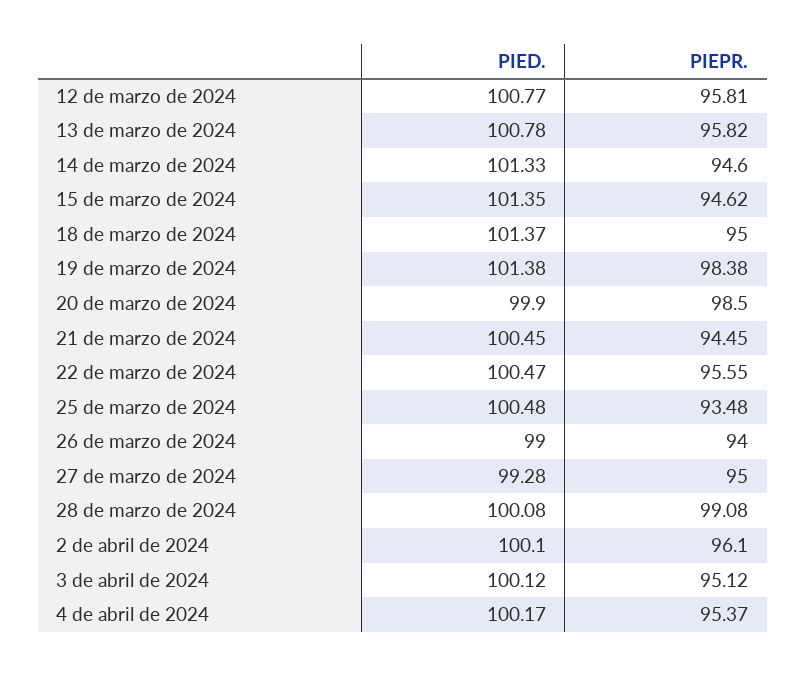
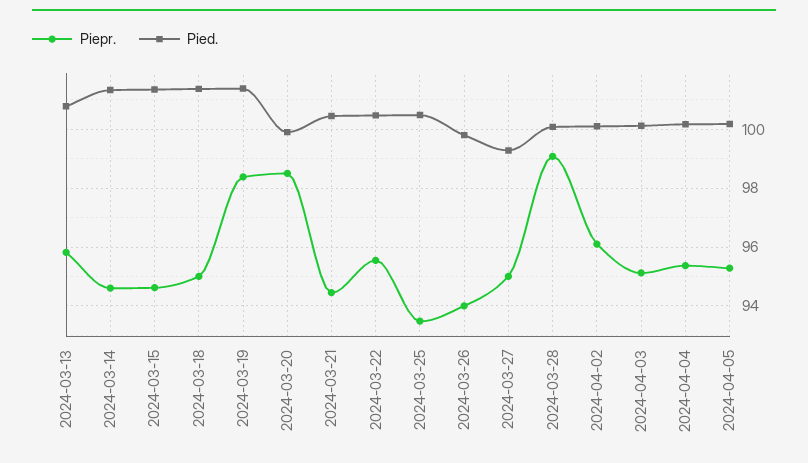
PIED., 12 de marzo de 2024: 100.77 -> none
PIEPR., 12 de marzo de 2024: 95.81 -> none
PIED., 26 de marzo de 2024: 99 -> 99.75
PIEPR., 2024-04-05: none -> 95.25
PIED., 2024-04-05: none -> 100.25

